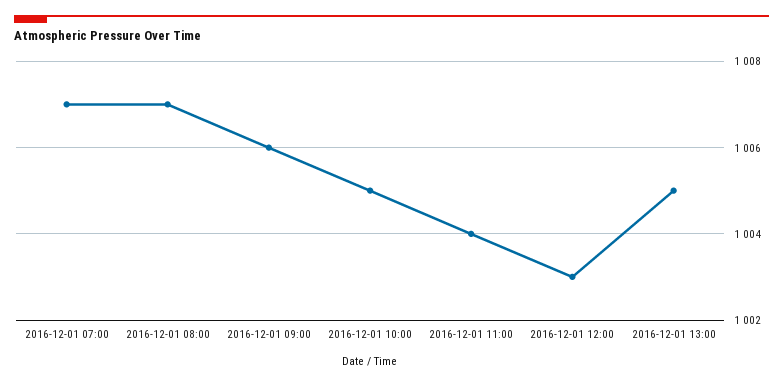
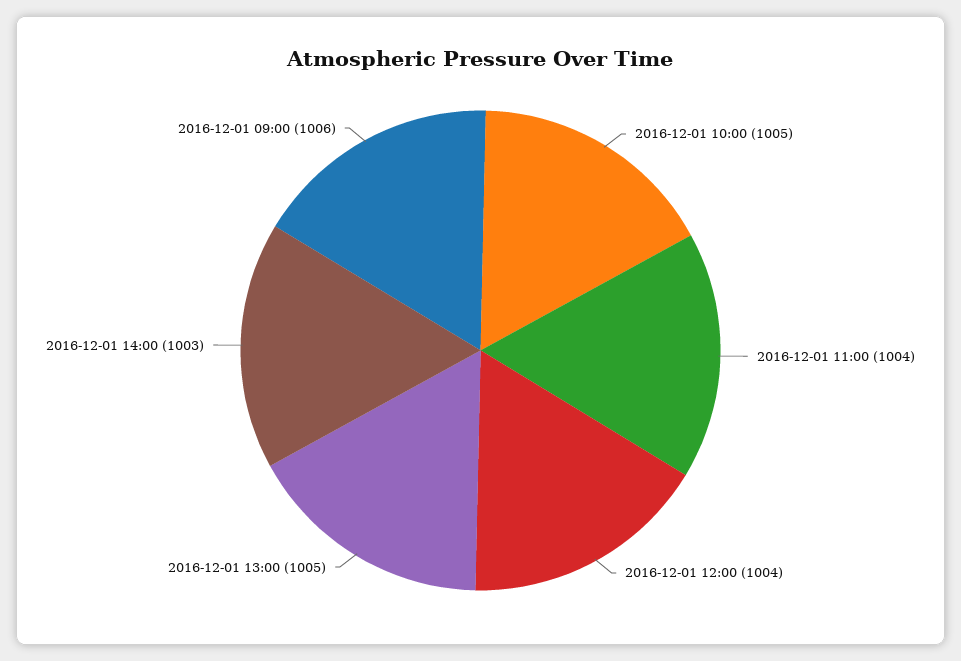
2016-12-01 07:00: 1007 -> none
2016-12-01 08:00: 1007 -> none
2016-12-01 12:00: 1003 -> 1004
2016-12-01 14:00: none -> 1003

